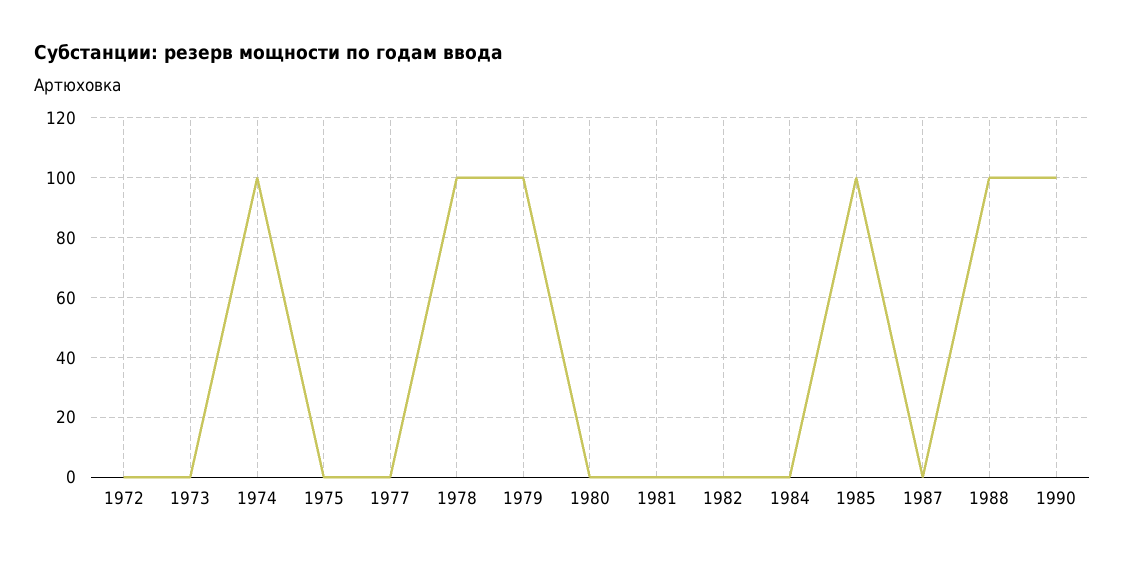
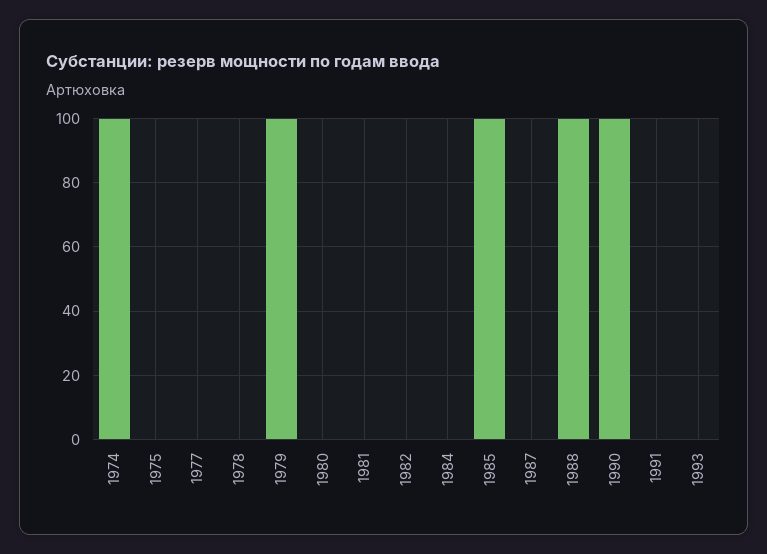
1972: 0 -> none
1973: 0 -> none
1978: 100 -> 0
1991: none -> 0
1993: none -> 0

